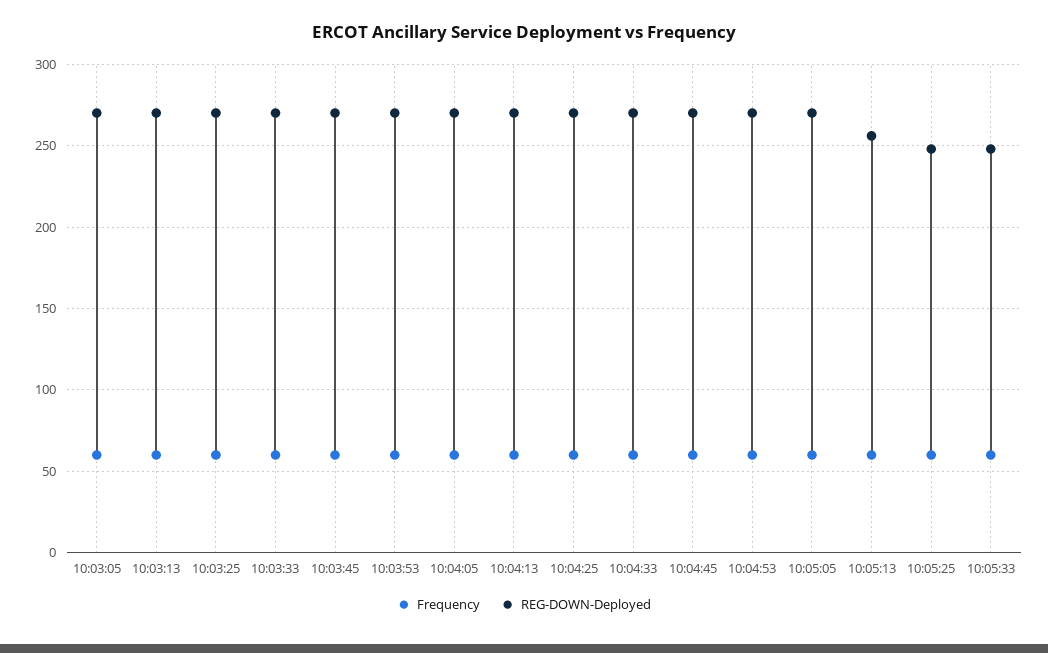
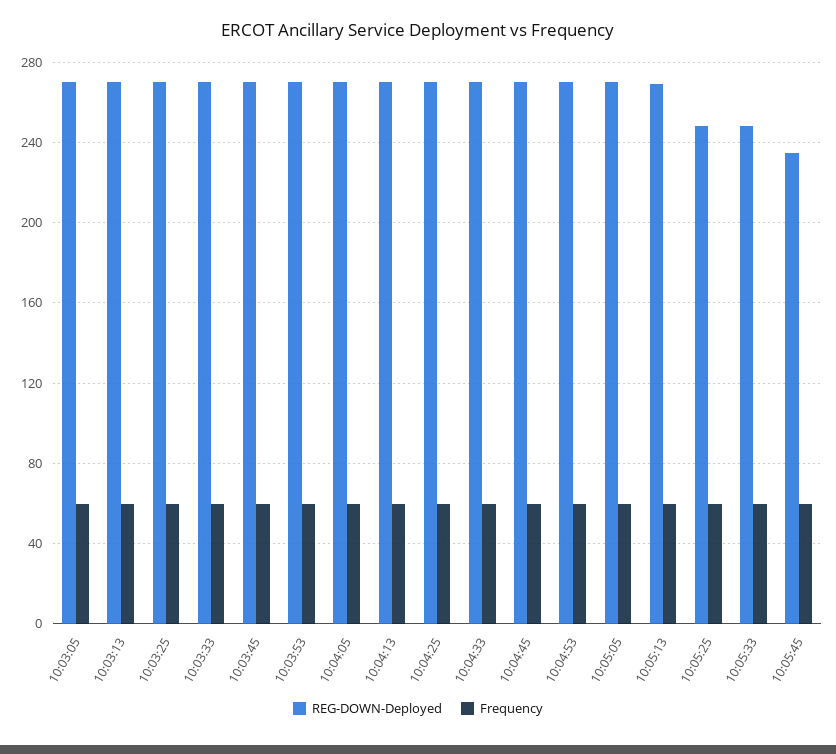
REG-DOWN-Deployed, 10:05:13: 255 -> 270
REG-DOWN-Deployed, 10:05:45: none -> 235
Frequency, 10:05:45: none -> 60

